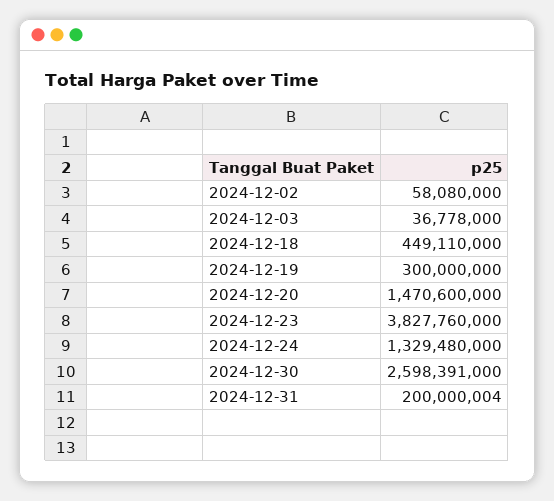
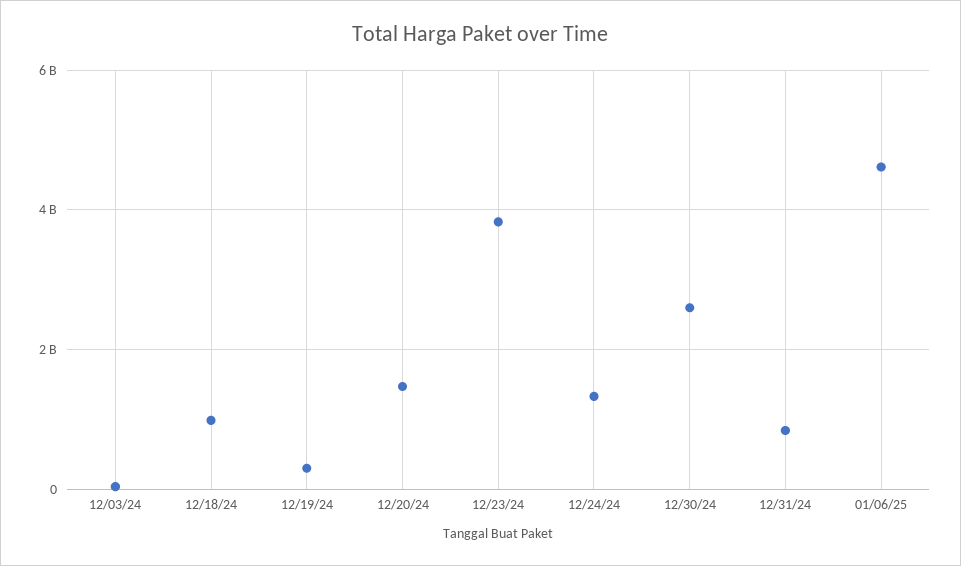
2024-12-02: 58080000 -> none
2024-12-18: 449110000 -> 1000000000
2024-12-31: 200000004 -> 800000000
01/06/25: none -> 4600000000

